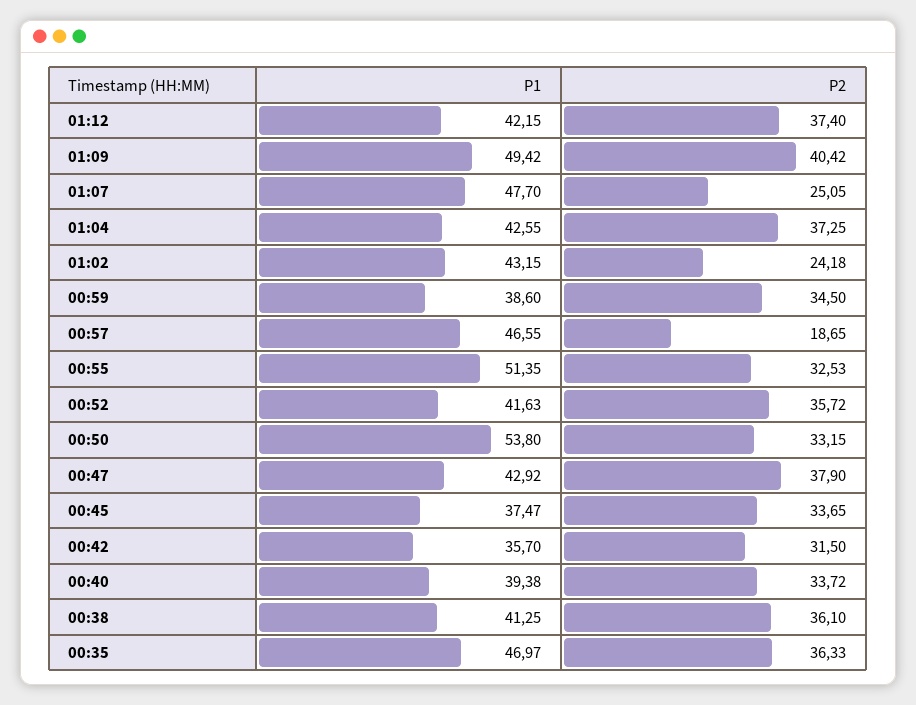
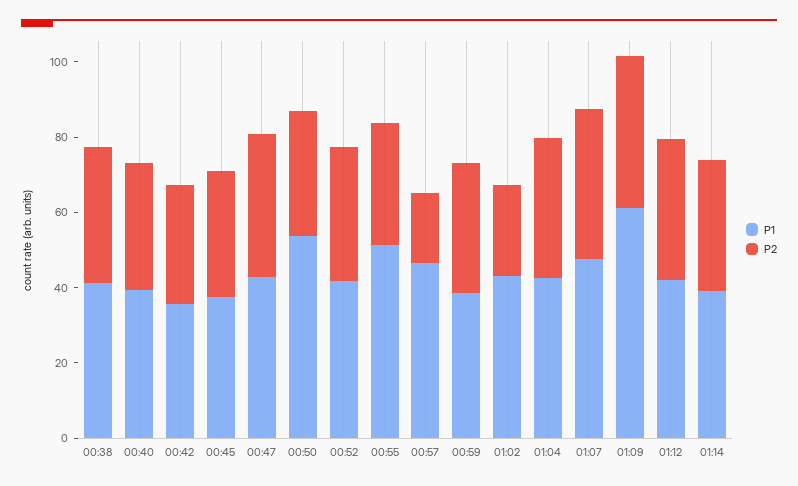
P1, 01:09: 49.42 -> 60
P2, 01:07: 25.05 -> 40
P1, 00:35: 46.97 -> none
P2, 00:35: 36.33 -> none
P1, 01:14: none -> 40
P2, 01:14: none -> 35

